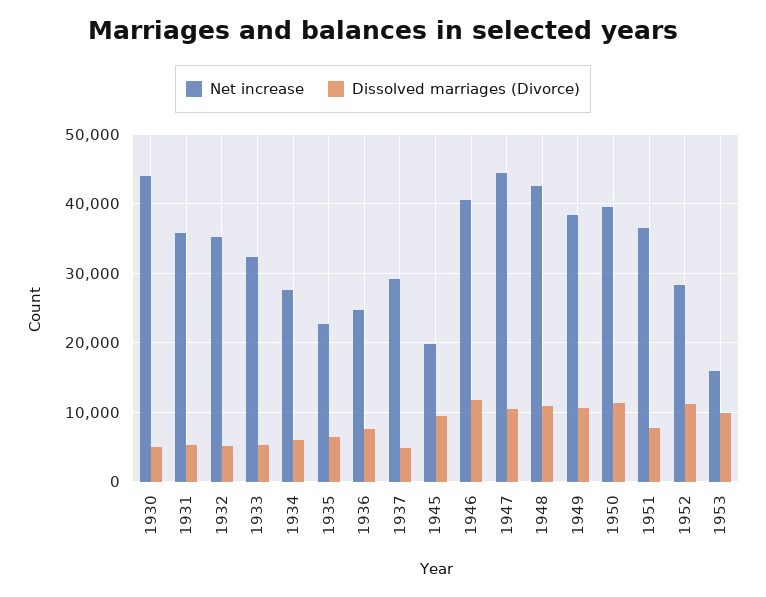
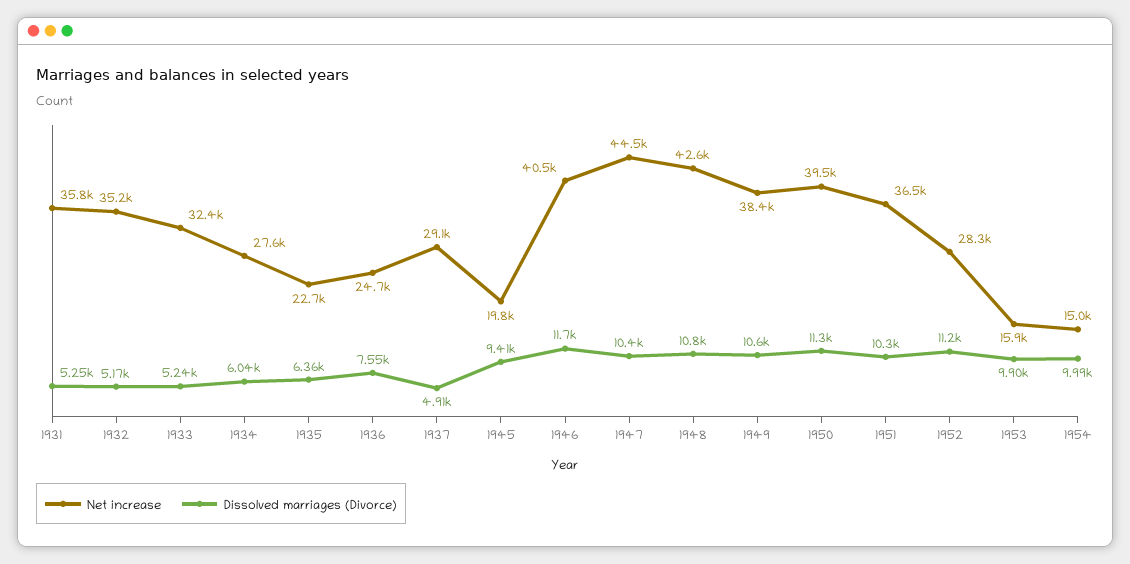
Net increase, 1930: 44000 -> none
Dissolved marriages (Divorce), 1930: 5000 -> none
Dissolved marriages (Divorce), 1951: 8000 -> 10300
Net increase, 1954: none -> 15000
Dissolved marriages (Divorce), 1954: none -> 9990

